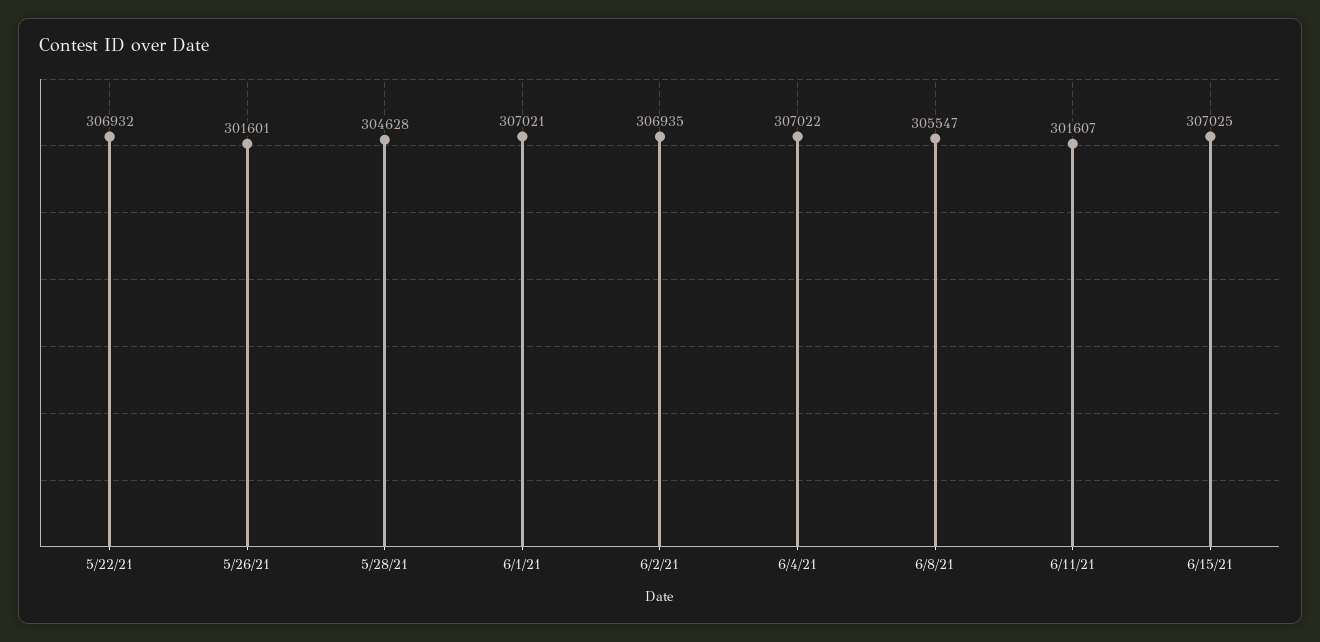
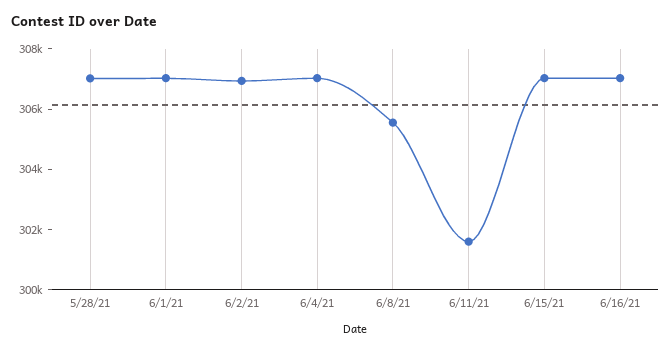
5/22/21: 306932 -> none
5/26/21: 301601 -> none
5/28/21: 304628 -> 307000
6/16/21: none -> 307000

